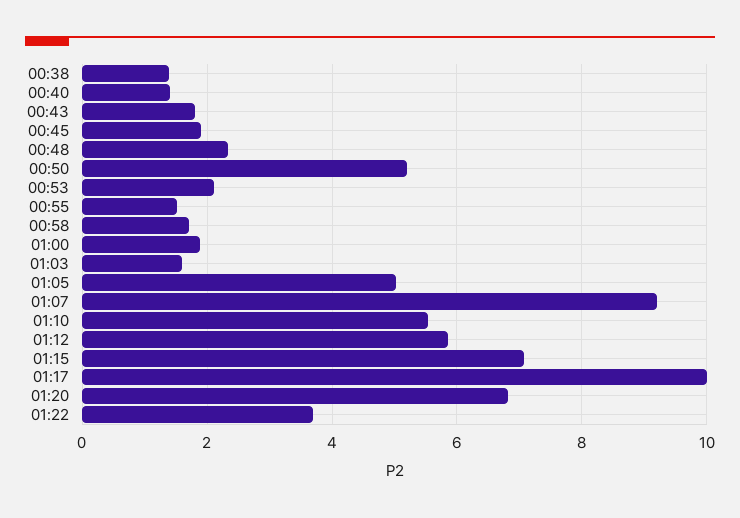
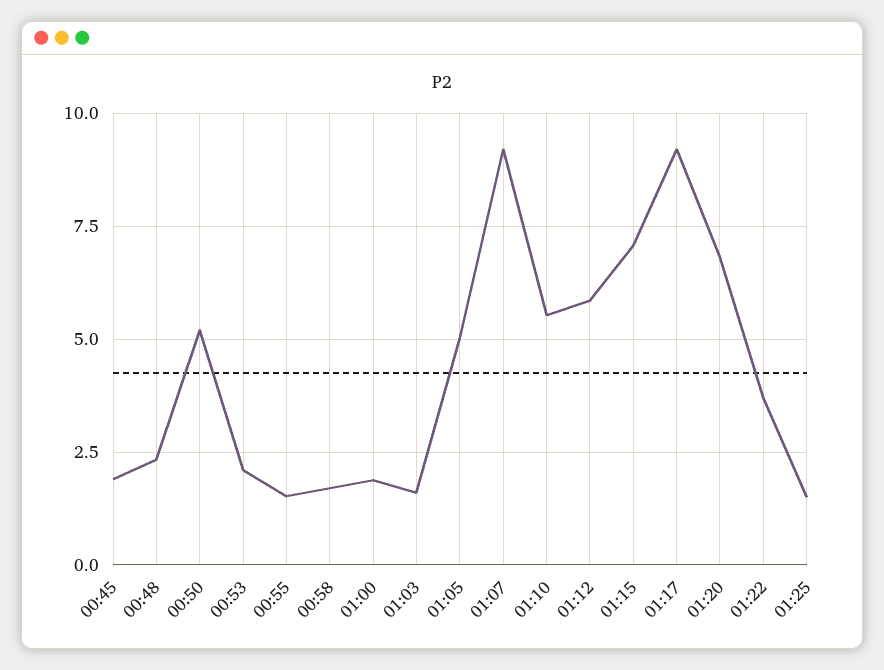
00:38: 1.4 -> none
00:40: 1.4 -> none
00:43: 1.8 -> none
01:17: 10 -> 9.25
01:25: none -> 1.5

